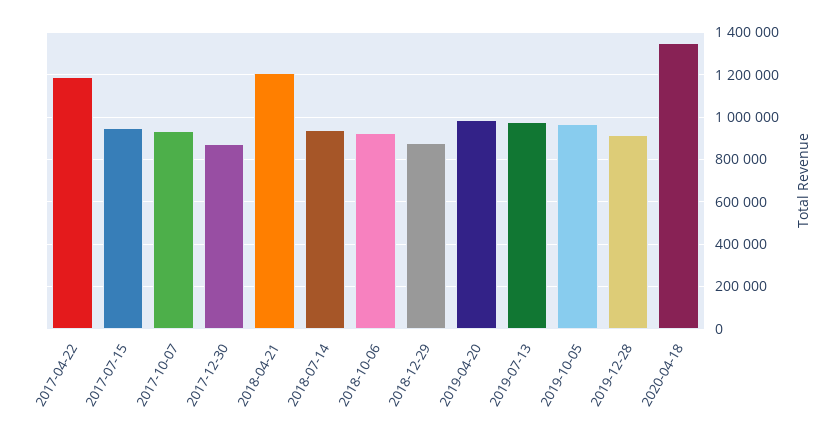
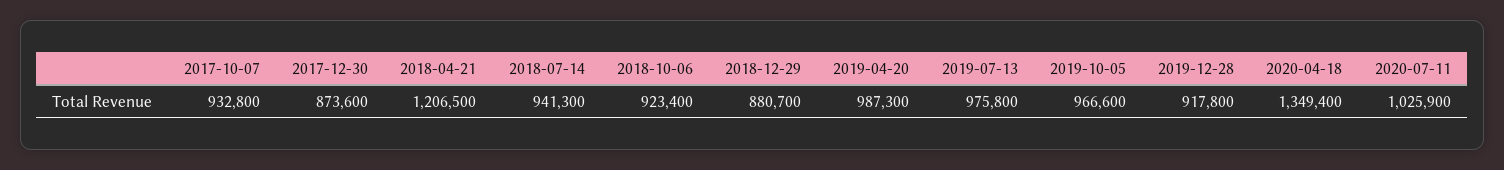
2017-04-22: 1200000 -> none
2017-07-15: 950000 -> none
2020-07-11: none -> 1025900

